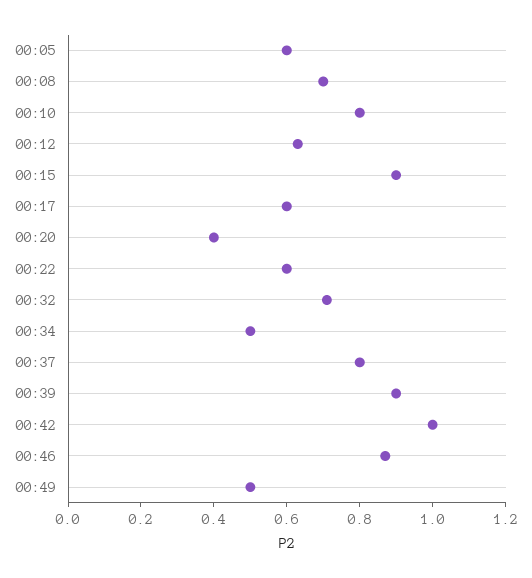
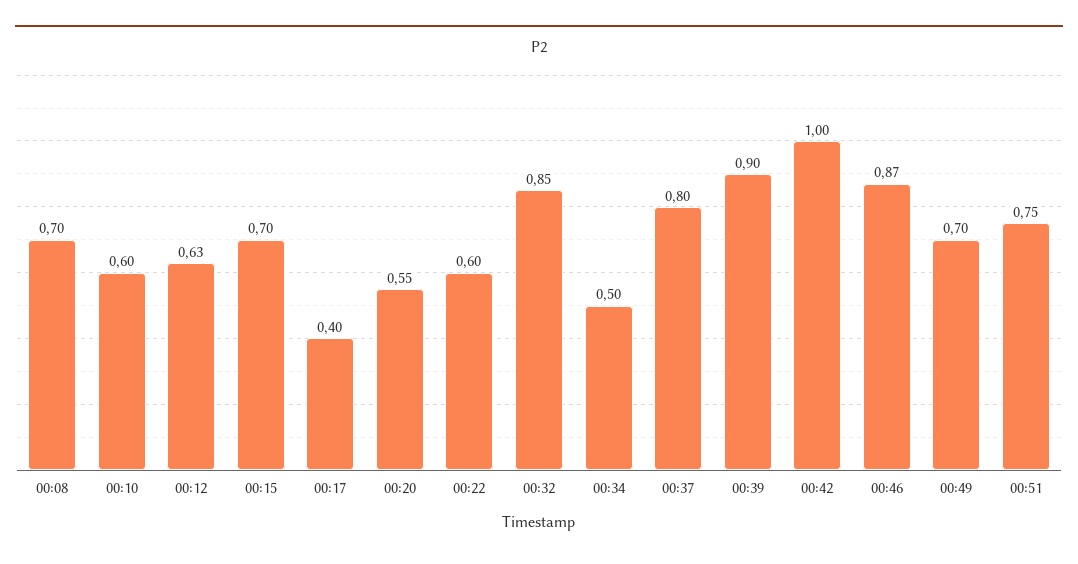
00:05: 0.6 -> none
00:10: 0.8 -> 0.6
00:15: 0.9 -> 0.7
00:17: 0.6 -> 0.4
00:20: 0.4 -> 0.55
00:32: 0.7 -> 0.85
00:49: 0.5 -> 0.7
00:51: none -> 0.75

